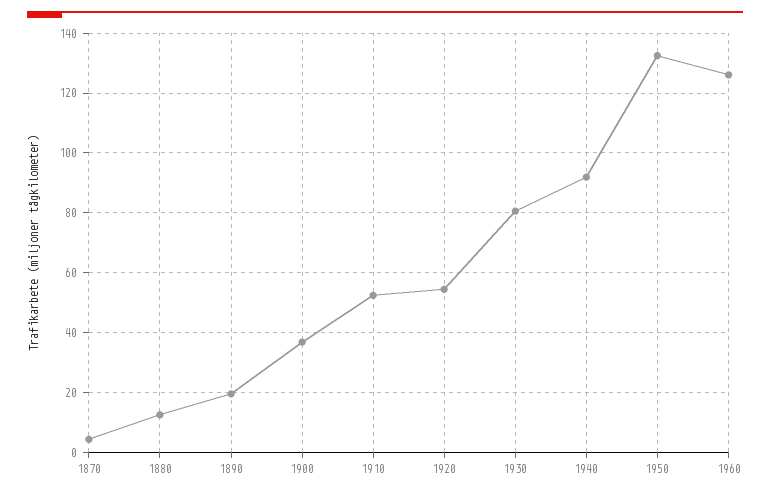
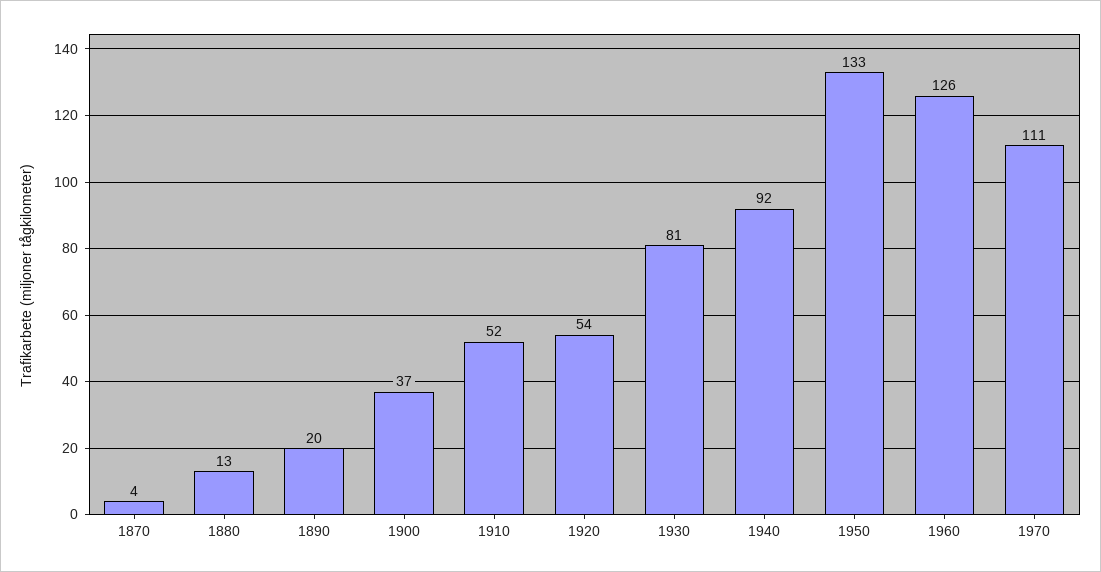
1970: none -> 111

